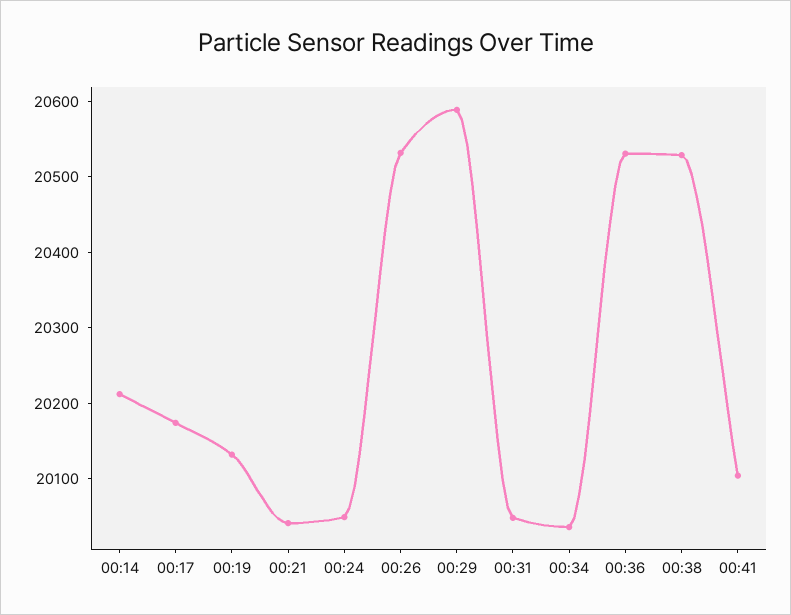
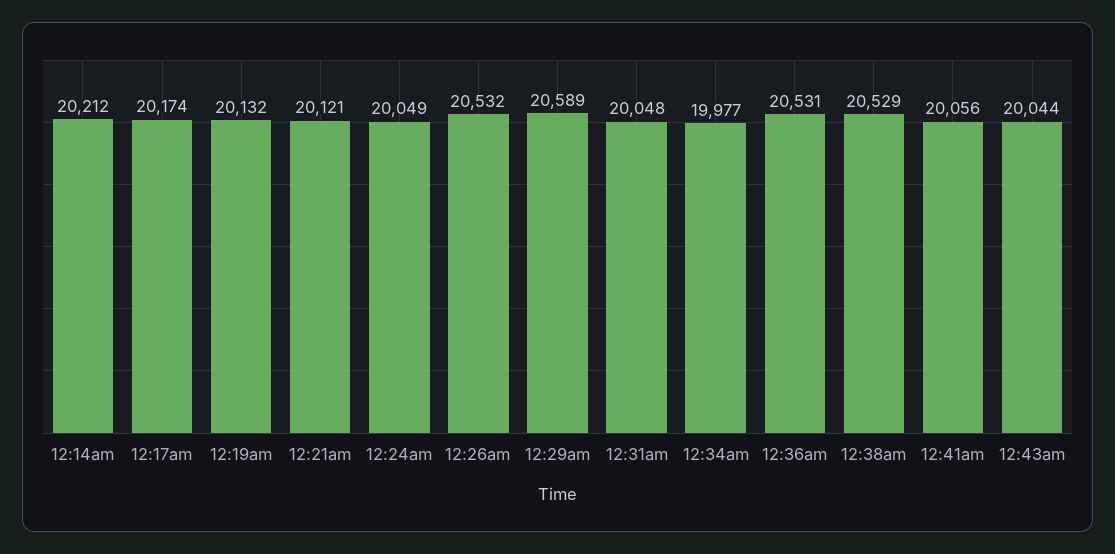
00:21: 20040 -> 20121
00:34: 20040 -> 19977
00:41: 20100 -> 20056
12:43am: none -> 20044

